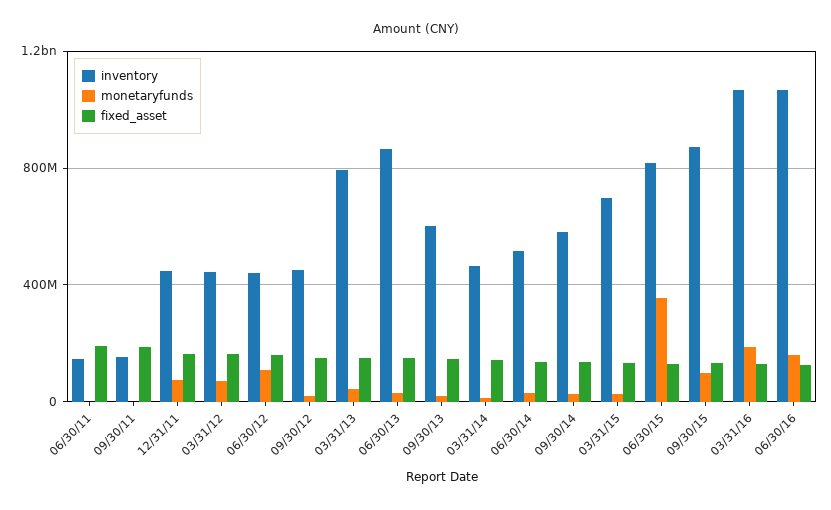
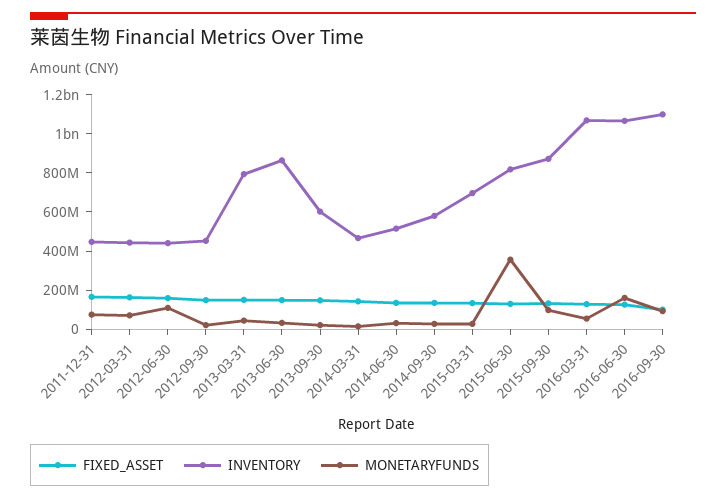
inventory, 06/30/11: 150000000 -> none
monetaryfunds, 06/30/11: 0 -> none
fixed_asset, 06/30/11: 200000000 -> none
inventory, 09/30/11: 150000000 -> none
monetaryfunds, 09/30/11: 0 -> none
fixed_asset, 09/30/11: 200000000 -> none
monetaryfunds, 03/31/16: 200000000 -> 50000000
fixed_asset, 2016-09-30: none -> 100000000
inventory, 2016-09-30: none -> 1100000000
monetaryfunds, 2016-09-30: none -> 100000000

